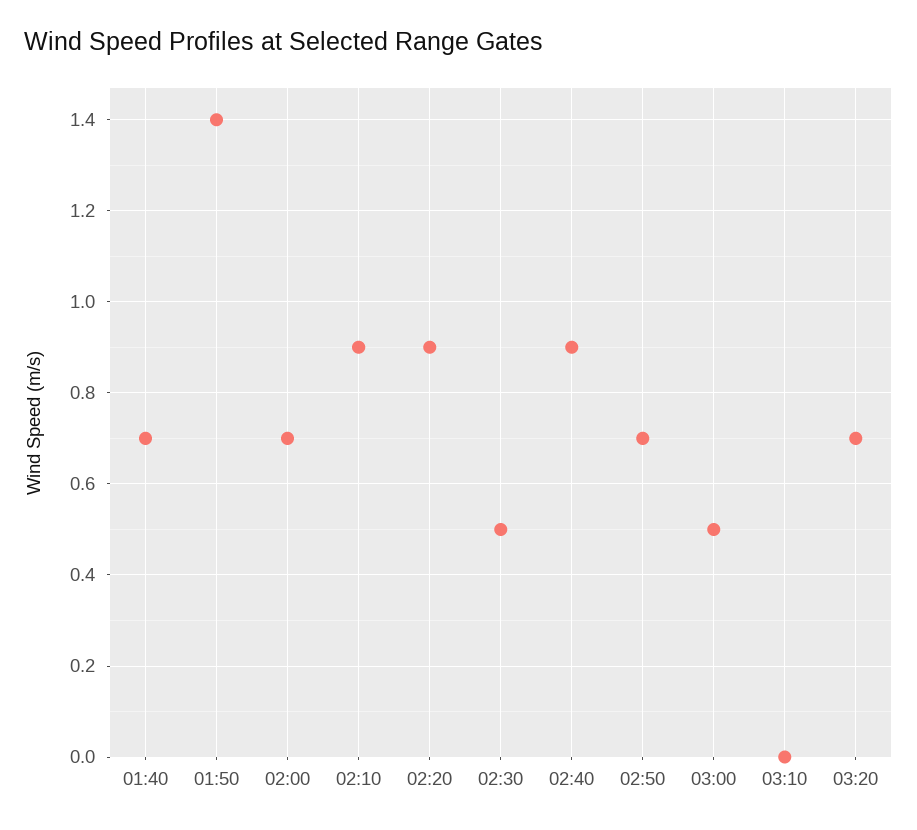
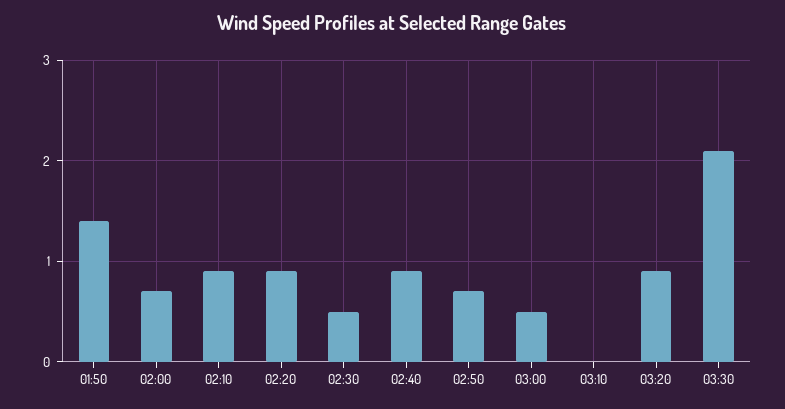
01:40: 0.7 -> none
03:20: 0.7 -> 0.9
03:30: none -> 2.1

